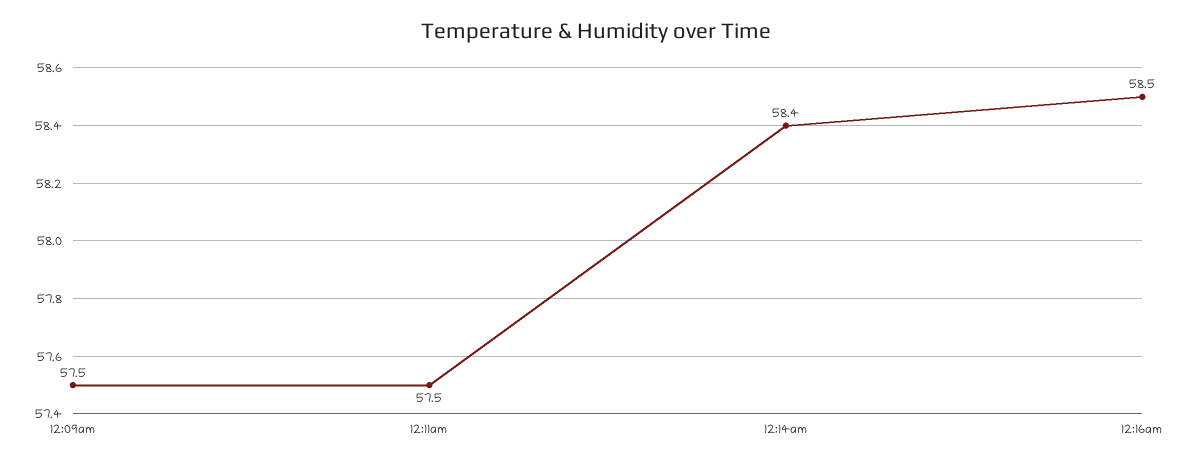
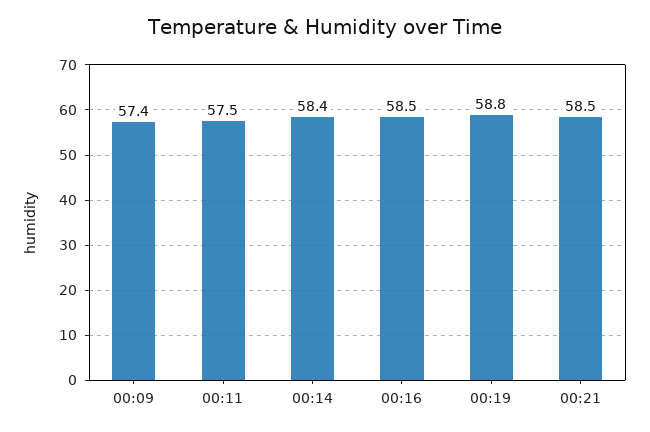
12:09am: 57.5 -> 57.4
00:19: none -> 58.8
00:21: none -> 58.5

